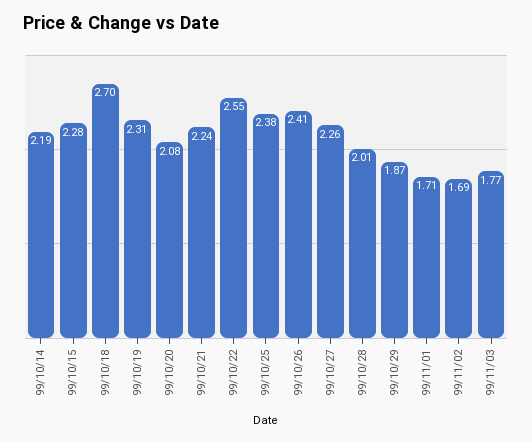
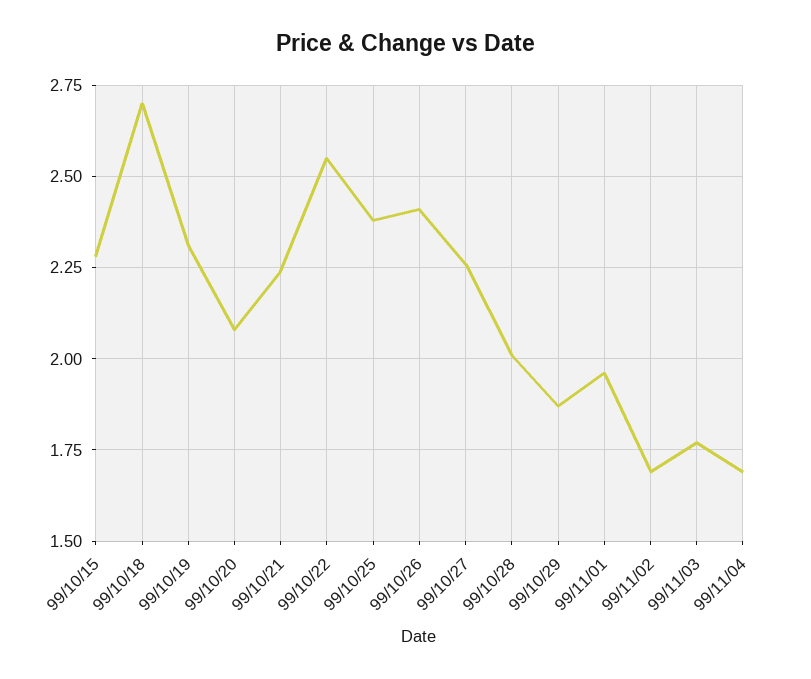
99/10/14: 2.19 -> none
99/11/01: 1.71 -> 1.95
99/11/04: none -> 1.7

